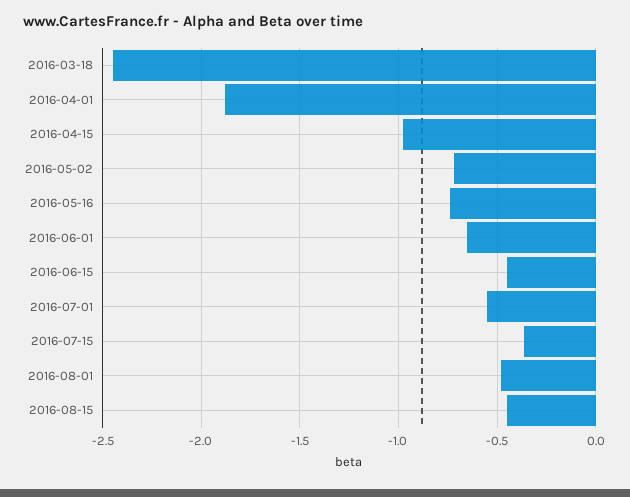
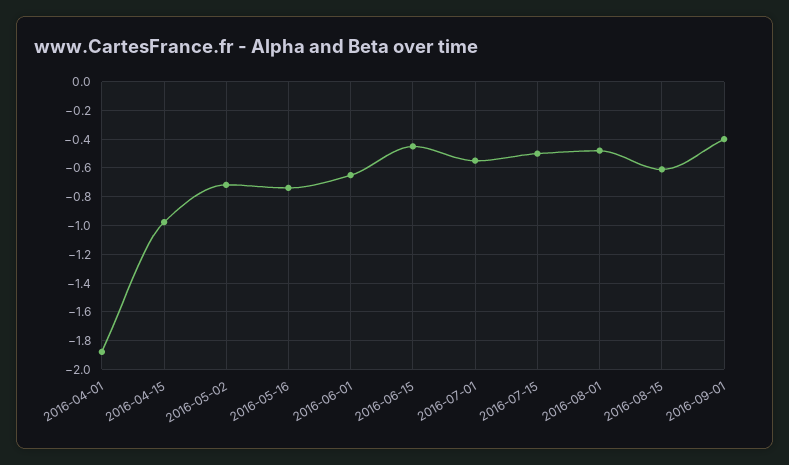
2016-03-18: -2.45 -> none
2016-07-15: -0.35 -> -0.5
2016-08-15: -0.45 -> -0.6
2016-09-01: none -> -0.4

